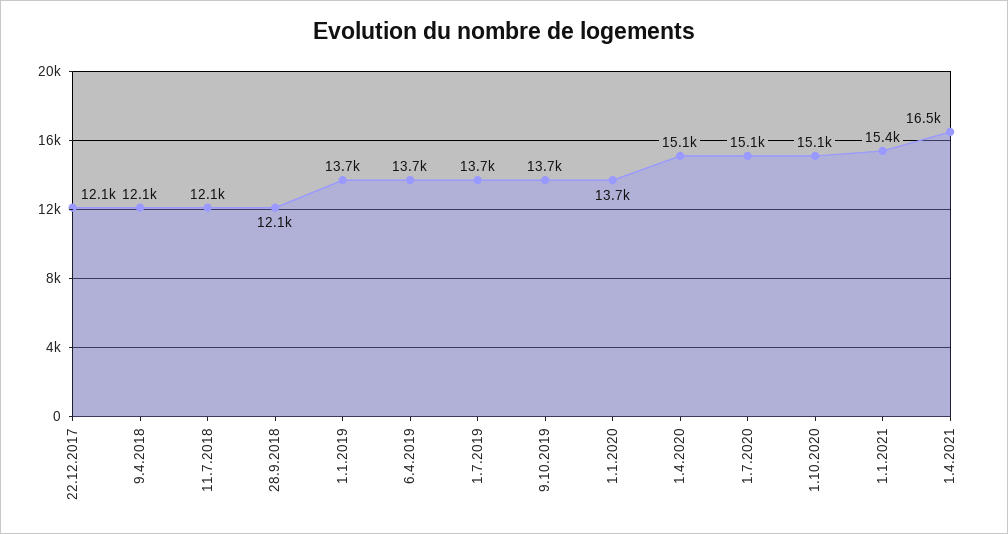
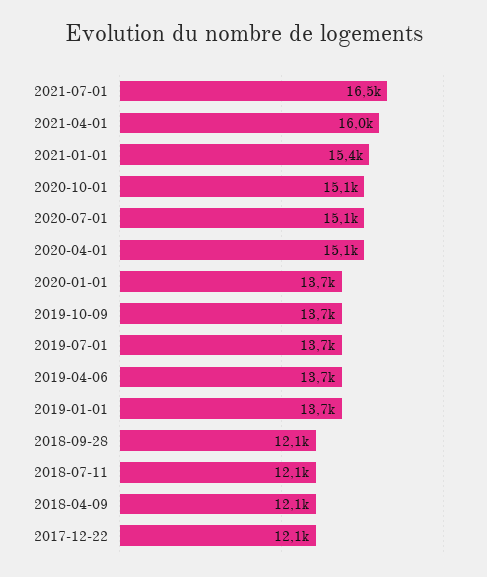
1.4.2021: 16500 -> 16000
2021-07-01: none -> 16500

